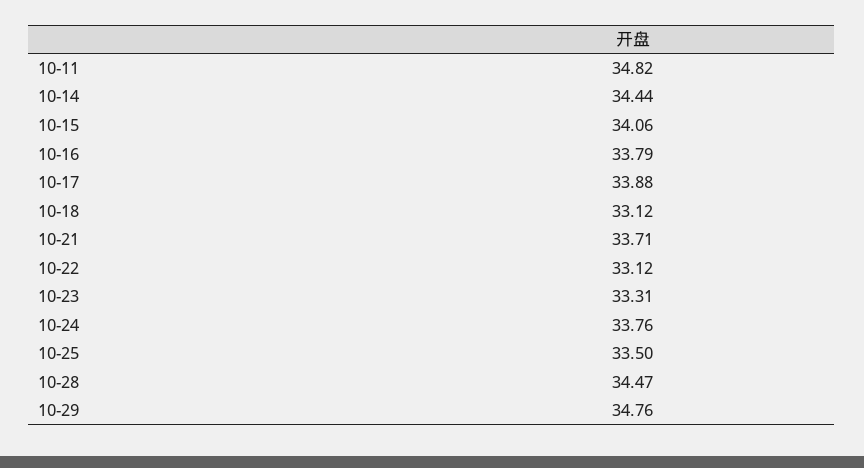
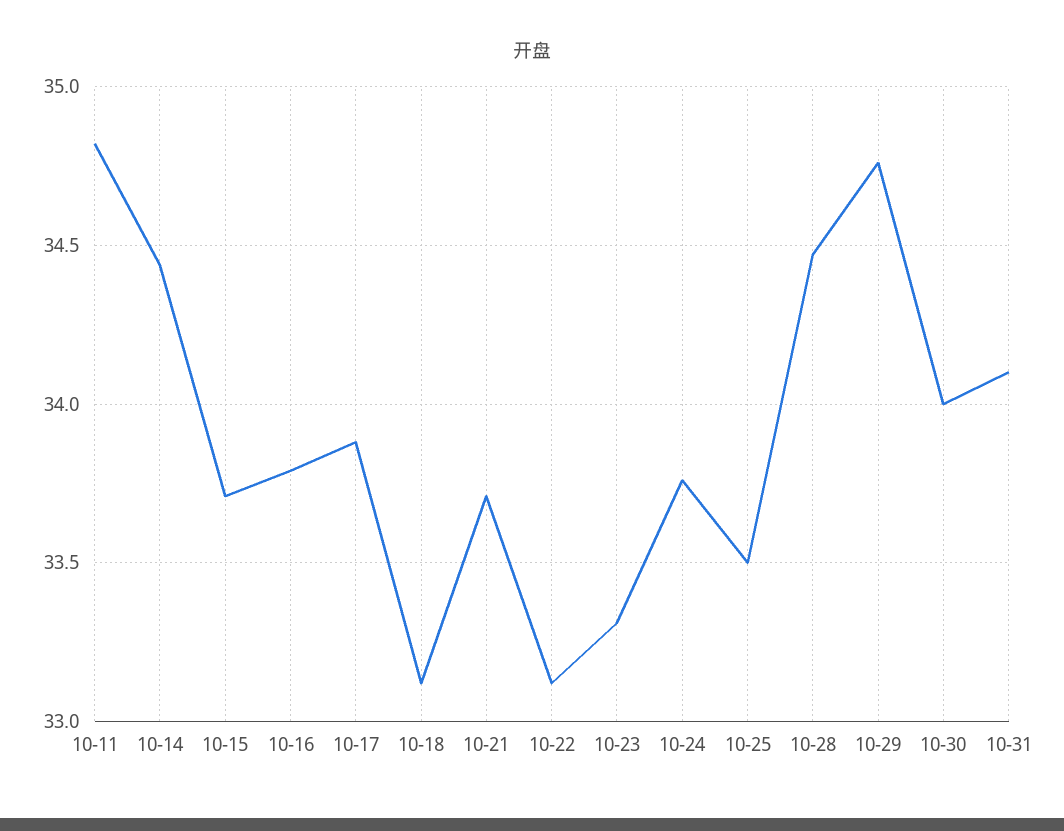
10-15: 34.06 -> 33.7
10-30: none -> 34
10-31: none -> 34.1

